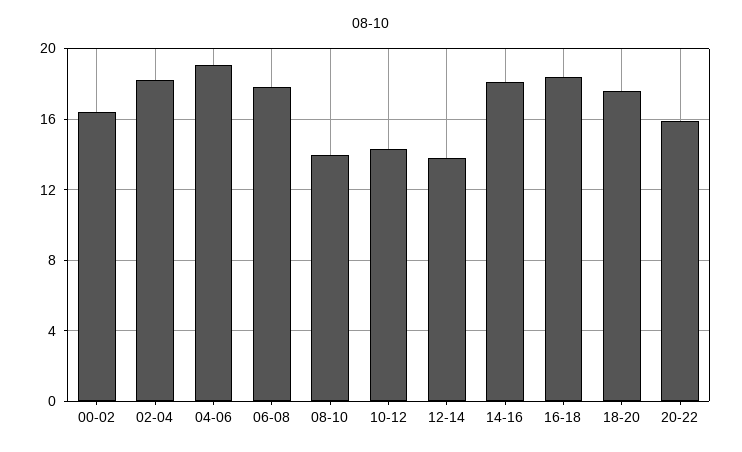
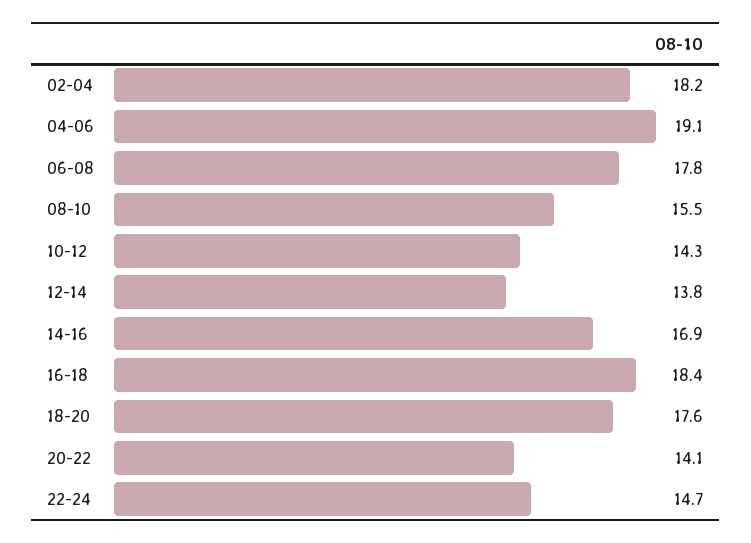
00-02: 16.5 -> none
08-10: 14 -> 15.5
14-16: 18 -> 16.9
20-22: 16 -> 14.1
22-24: none -> 14.7

